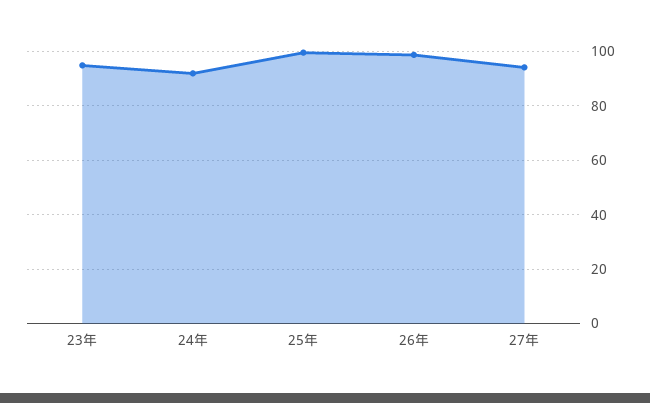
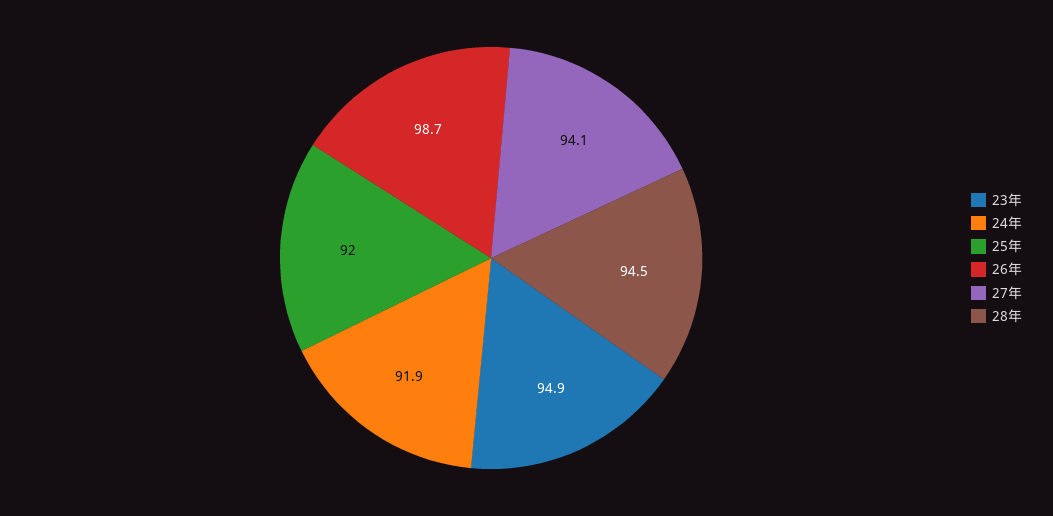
25年: 100 -> 92
28年: none -> 94.5

